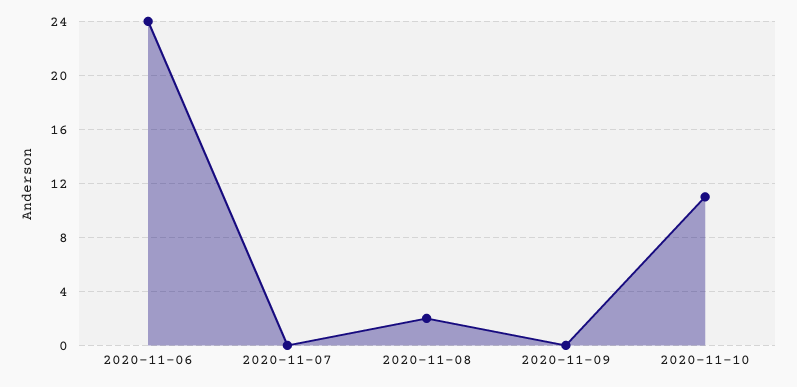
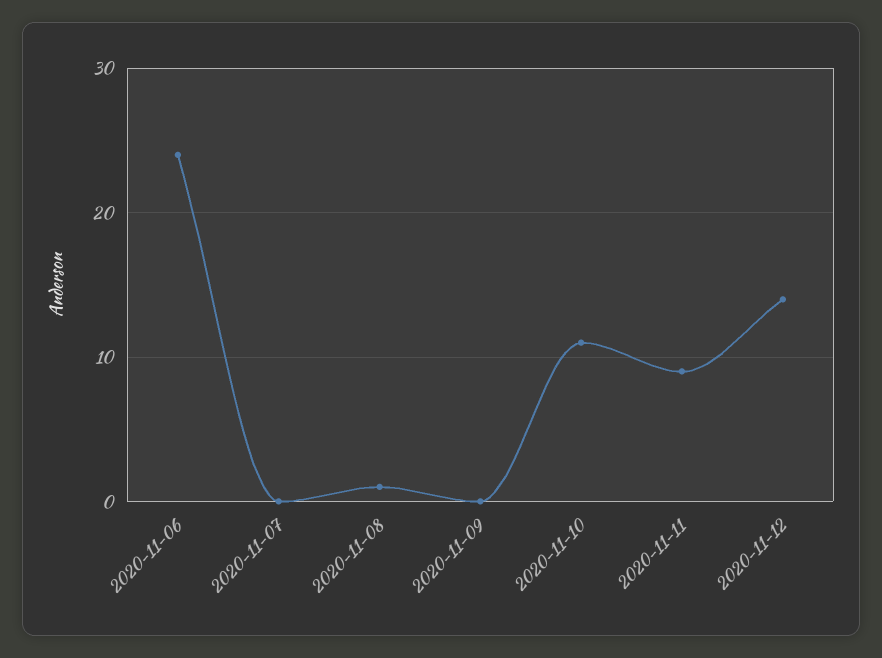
2020-11-08: 2 -> 1
2020-11-11: none -> 9
2020-11-12: none -> 14

